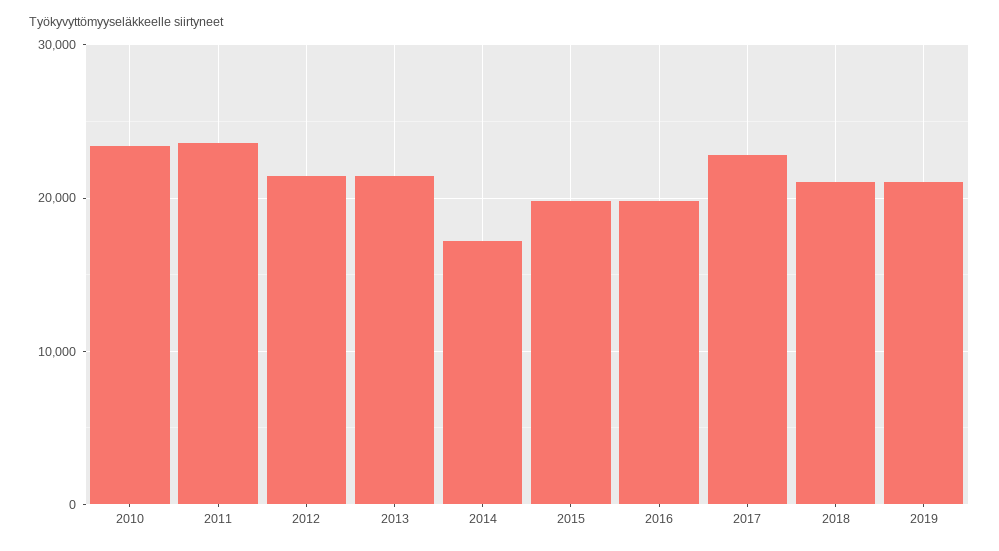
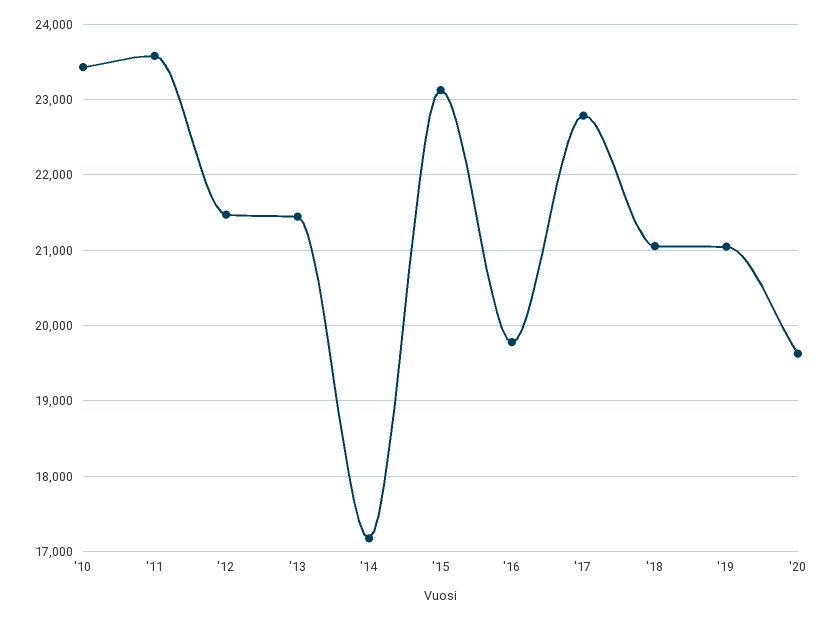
2015: 20000 -> 23100
'20: none -> 19600

